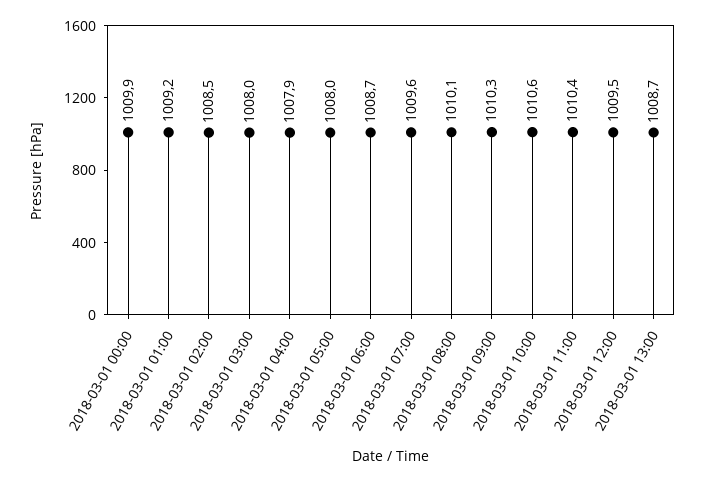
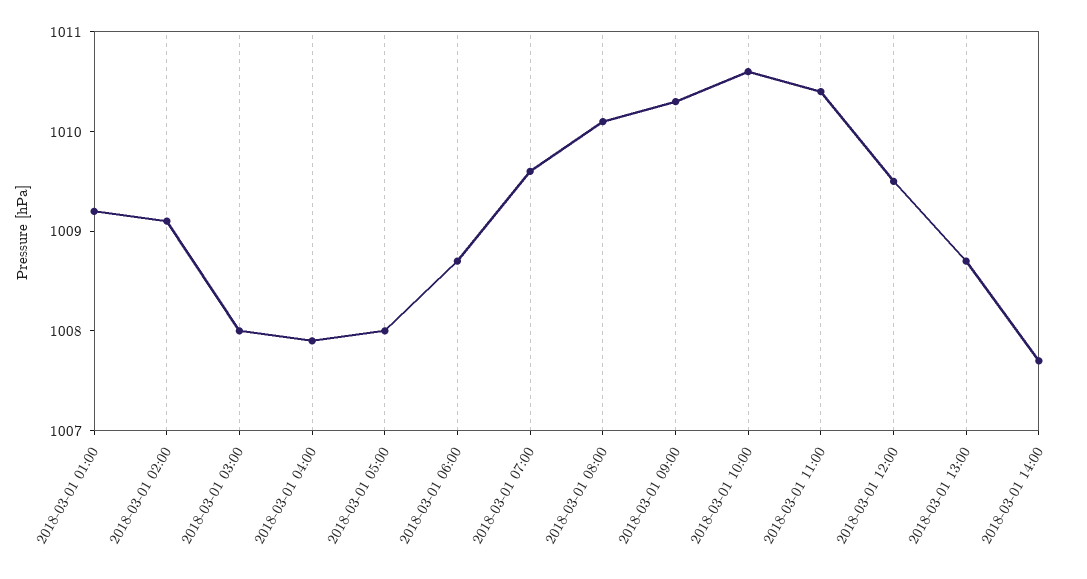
2018-03-01 00:00: 1009.9 -> none
2018-03-01 02:00: 1008.5 -> 1009.1
2018-03-01 14:00: none -> 1007.7

